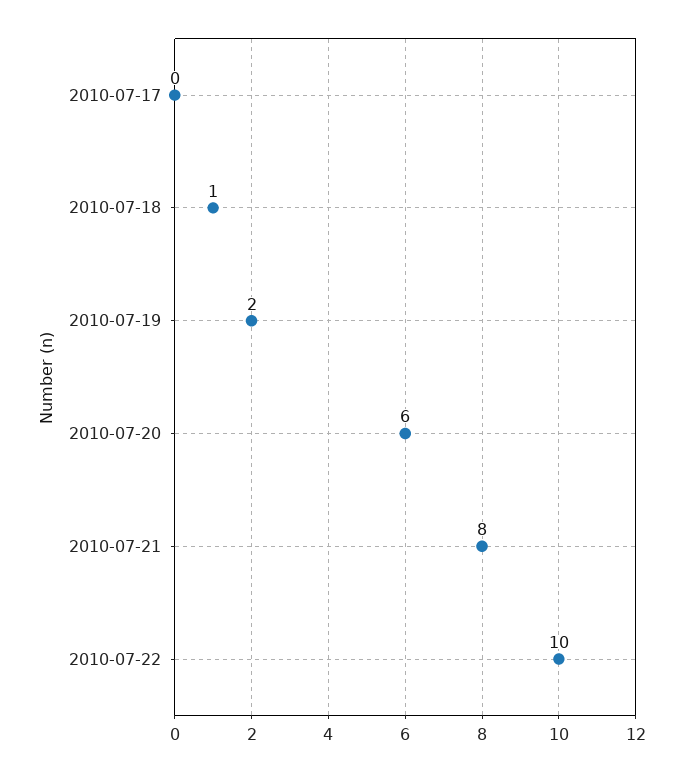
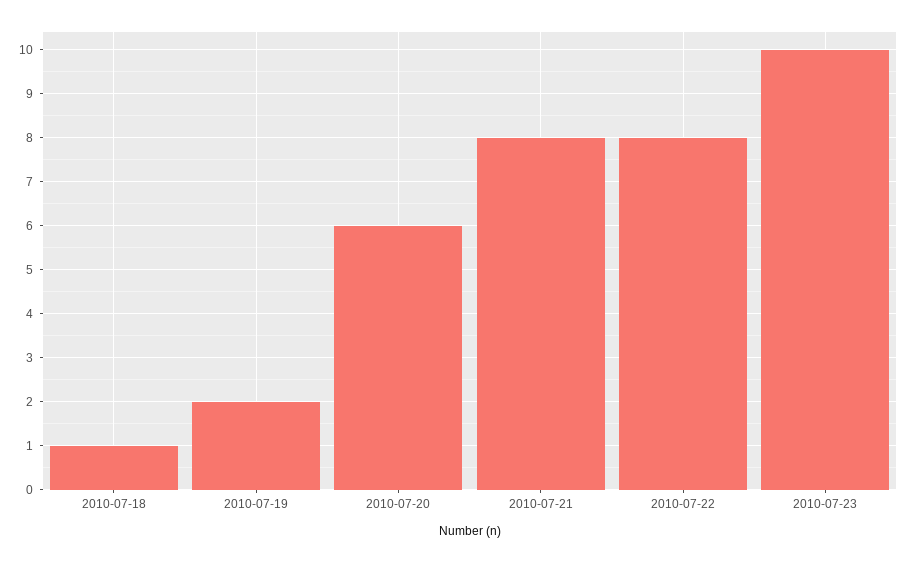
2010-07-17: 0 -> none
2010-07-22: 10 -> 8
2010-07-23: none -> 10

